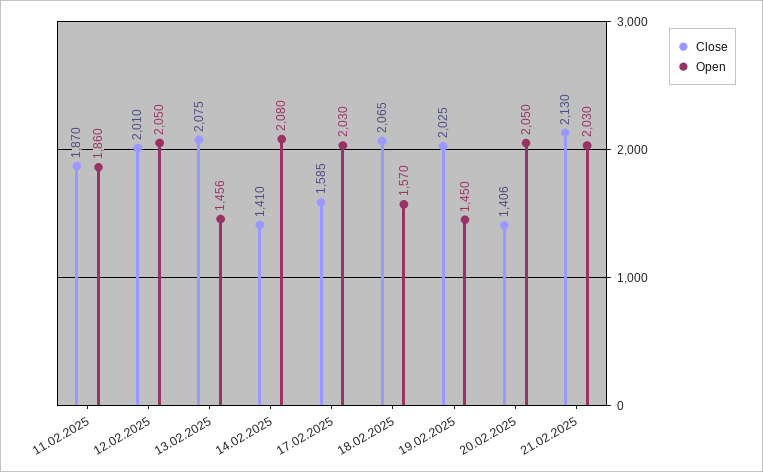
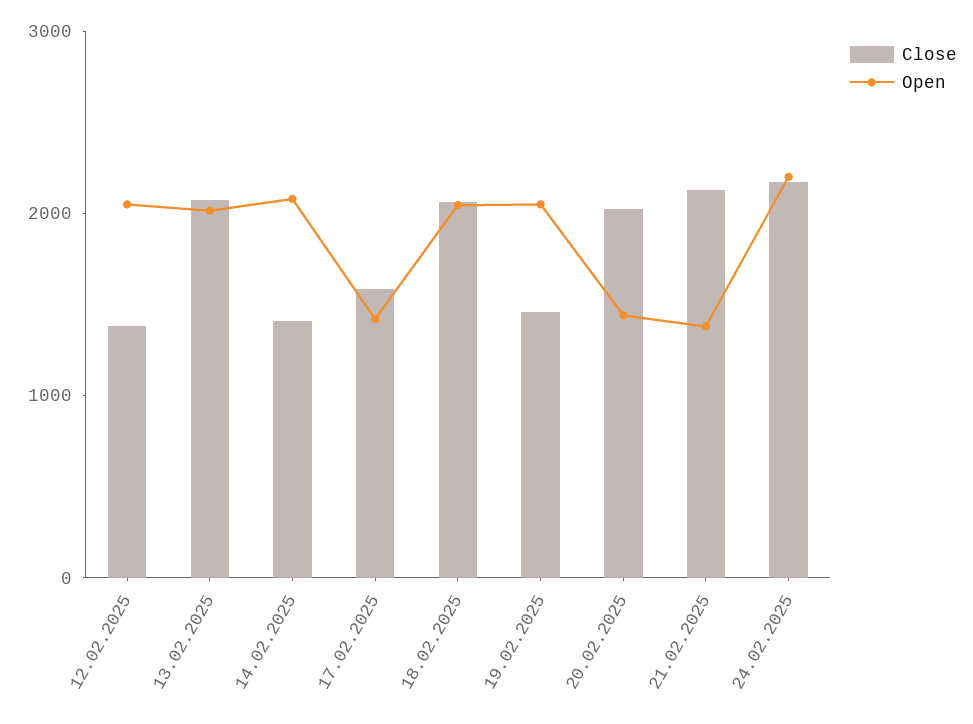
Close, 11.02.2025: 1870 -> none
Open, 11.02.2025: 1860 -> none
Close, 12.02.2025: 2010 -> 1400
Open, 13.02.2025: 1456 -> 2000
Open, 17.02.2025: 2030 -> 1400
Open, 18.02.2025: 1570 -> 2000
Close, 19.02.2025: 2025 -> 1400
Open, 19.02.2025: 1450 -> 2000
Close, 20.02.2025: 1406 -> 2000
Open, 20.02.2025: 2050 -> 1400
Open, 21.02.2025: 2030 -> 1400
Close, 24.02.2025: none -> 2200
Open, 24.02.2025: none -> 2200

